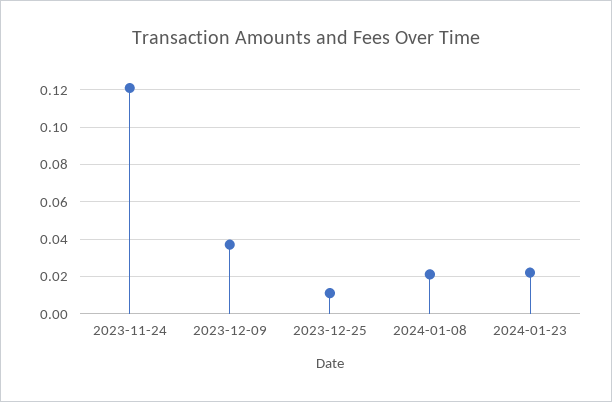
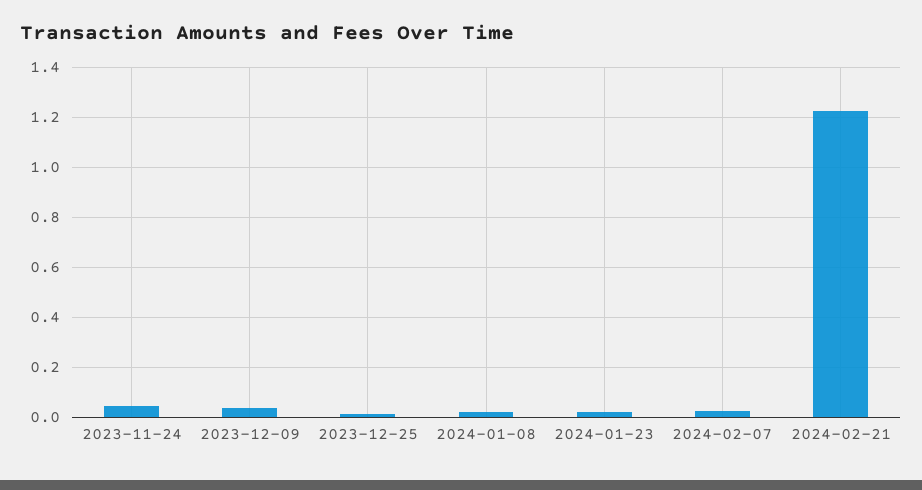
2023-11-24: 0.12 -> 0.05
2024-02-07: none -> 0.025
2024-02-21: none -> 1.225

